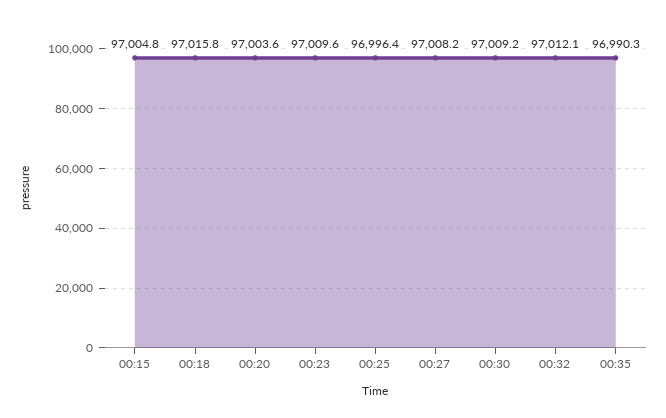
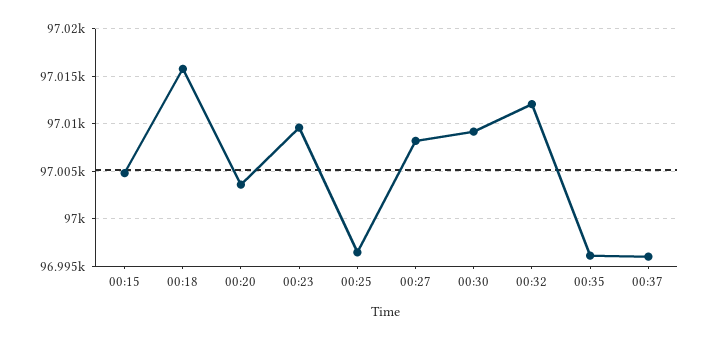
00:35: 96990.3 -> 96996
00:37: none -> 96996

